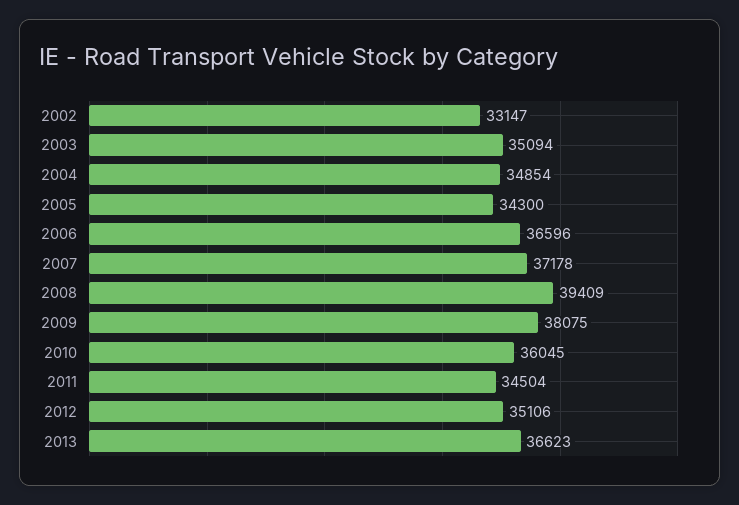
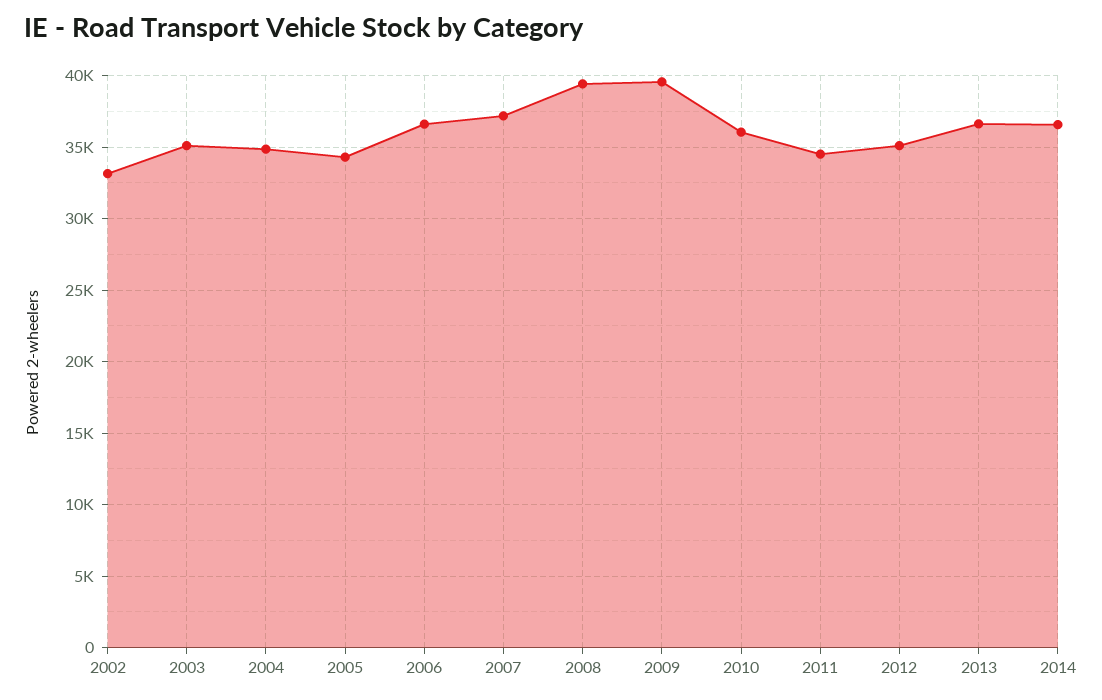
2009: 38075 -> 39500
2014: none -> 36500

